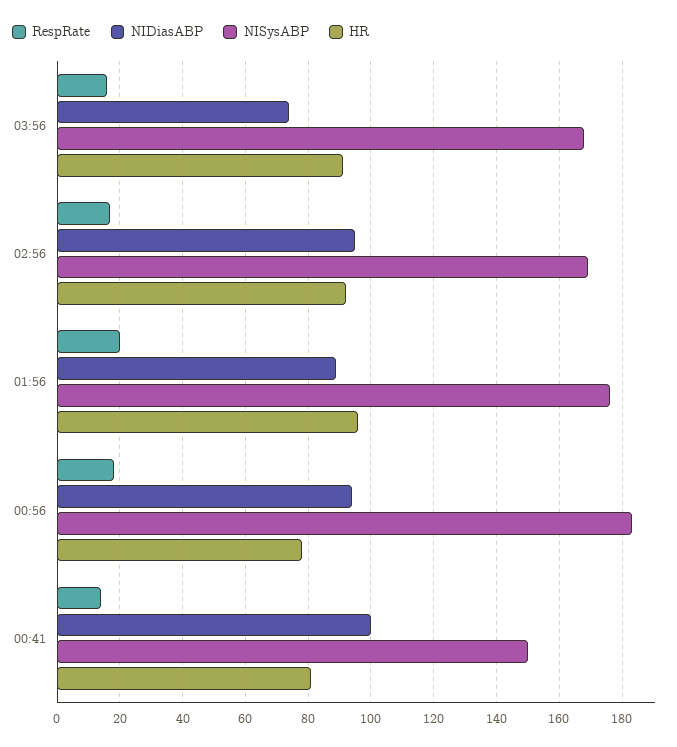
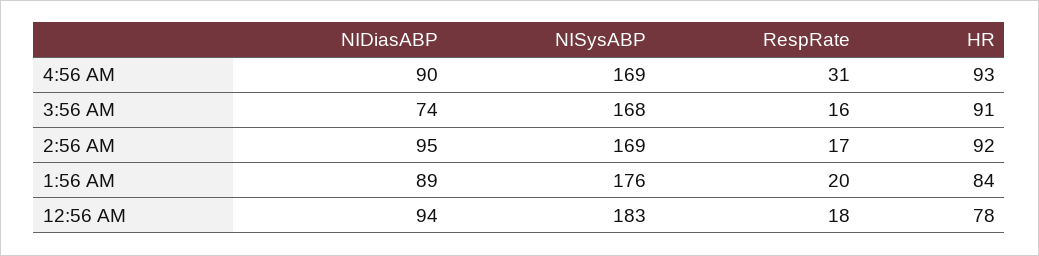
HR, 01:56: 95 -> 84
RespRate, 00:41: 15 -> none
NIDiasABP, 00:41: 100 -> none
NISysABP, 00:41: 150 -> none
HR, 00:41: 80 -> none
NIDiasABP, 4:56 AM: none -> 90
NISysABP, 4:56 AM: none -> 169
RespRate, 4:56 AM: none -> 31
HR, 4:56 AM: none -> 93

